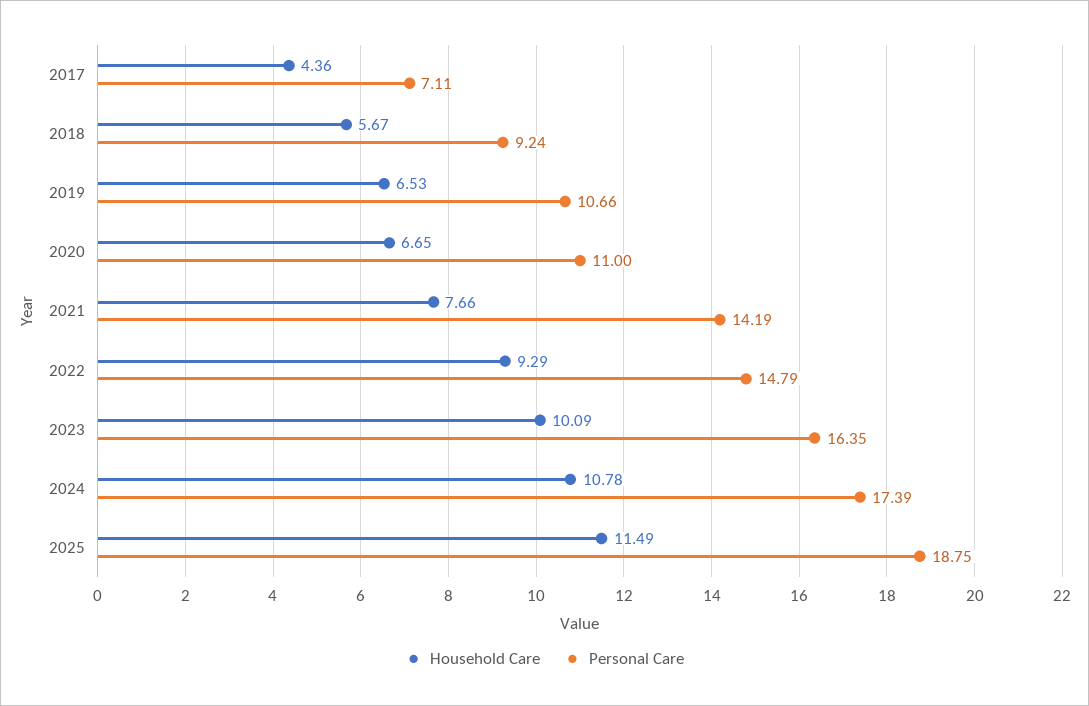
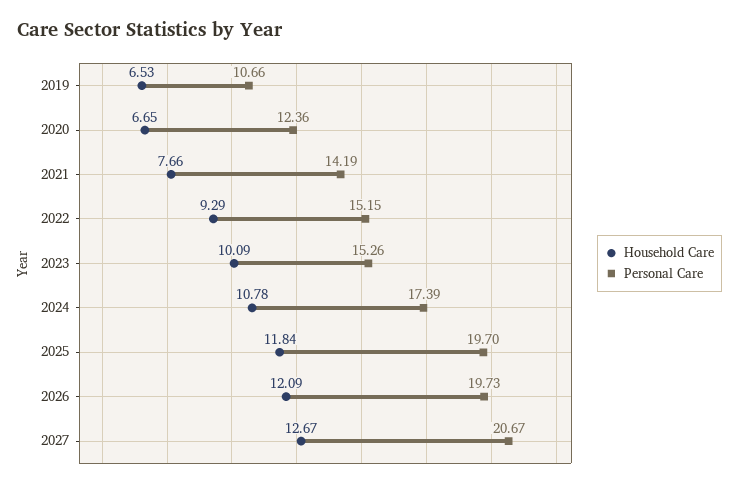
Household Care, 2017: 4.36 -> none
Personal Care, 2017: 7.11 -> none
Household Care, 2018: 5.67 -> none
Personal Care, 2018: 9.24 -> none
Personal Care, 2020: 11 -> 12.36
Personal Care, 2022: 14.79 -> 15.15
Personal Care, 2023: 16.35 -> 15.26
Household Care, 2025: 11.49 -> 11.84
Personal Care, 2025: 18.75 -> 19.7
Household Care, 2026: none -> 12.09
Personal Care, 2026: none -> 19.73
Household Care, 2027: none -> 12.67
Personal Care, 2027: none -> 20.67

